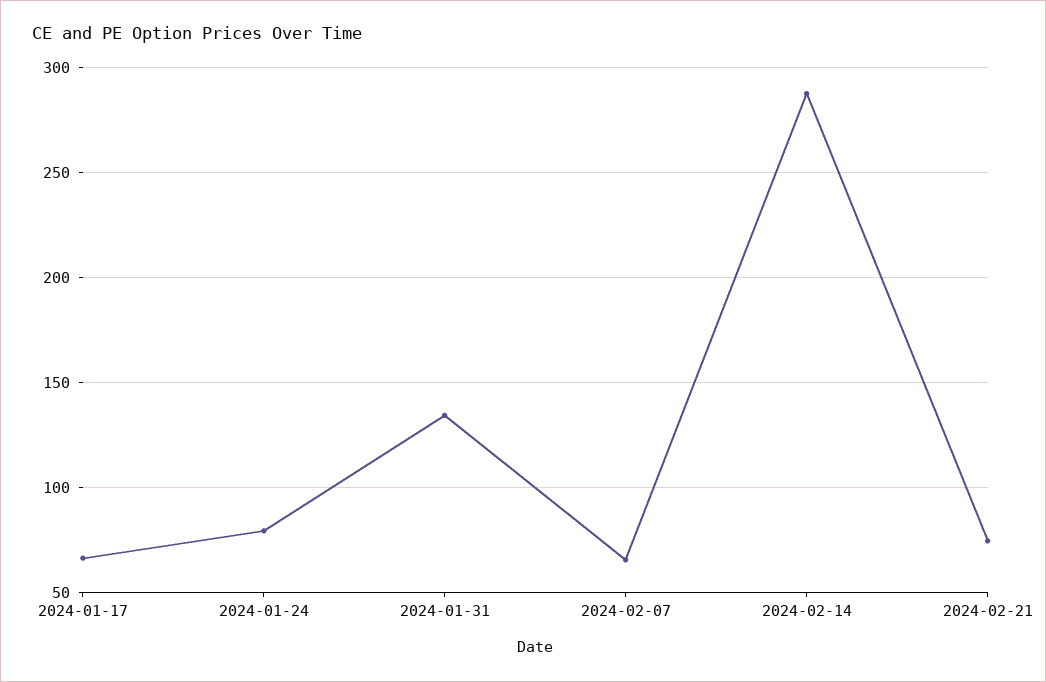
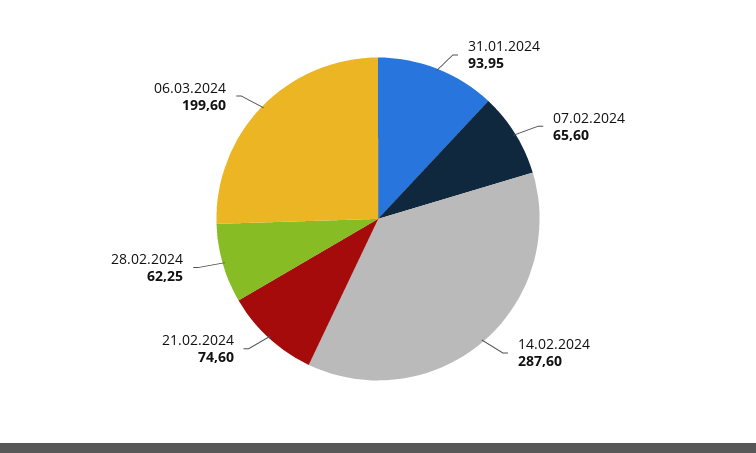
2024-01-17: 65 -> none
2024-01-24: 80 -> none
2024-01-31: 135 -> 93.95
28.02.2024: none -> 62.25
06.03.2024: none -> 199.6

